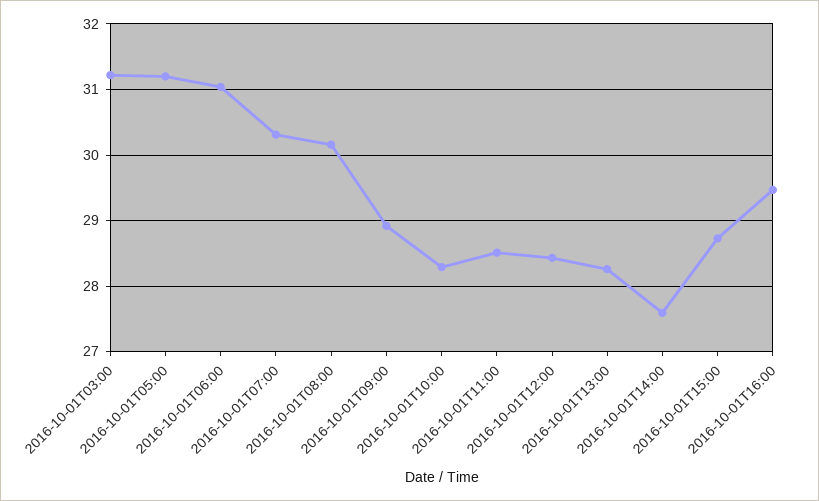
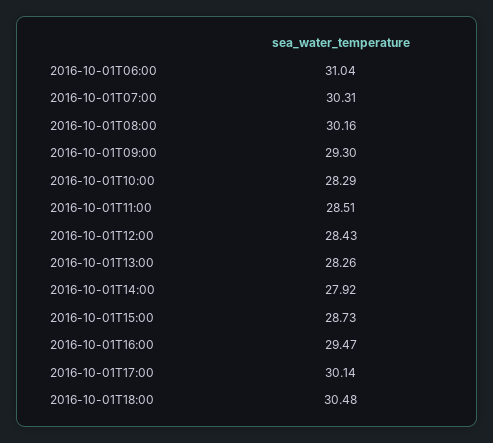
2016-10-01T03:00: 31.2 -> none
2016-10-01T05:00: 31.2 -> none
2016-10-01T09:00: 28.9 -> 29.3
2016-10-01T14:00: 27.6 -> 27.92
2016-10-01T17:00: none -> 30.14
2016-10-01T18:00: none -> 30.48

